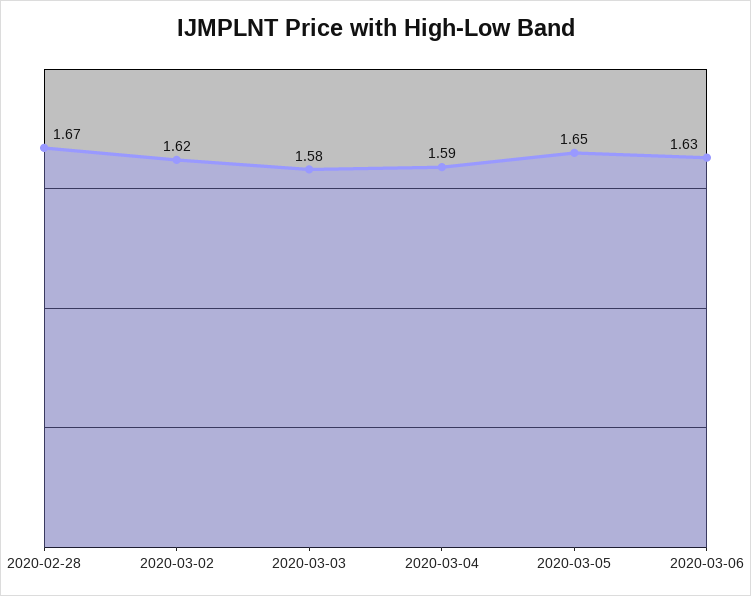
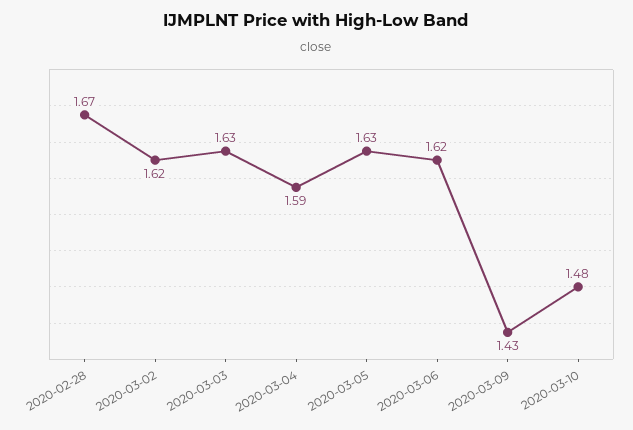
2020-03-03: 1.58 -> 1.63
2020-03-05: 1.65 -> 1.63
2020-03-06: 1.63 -> 1.62
2020-03-09: none -> 1.43
2020-03-10: none -> 1.48

